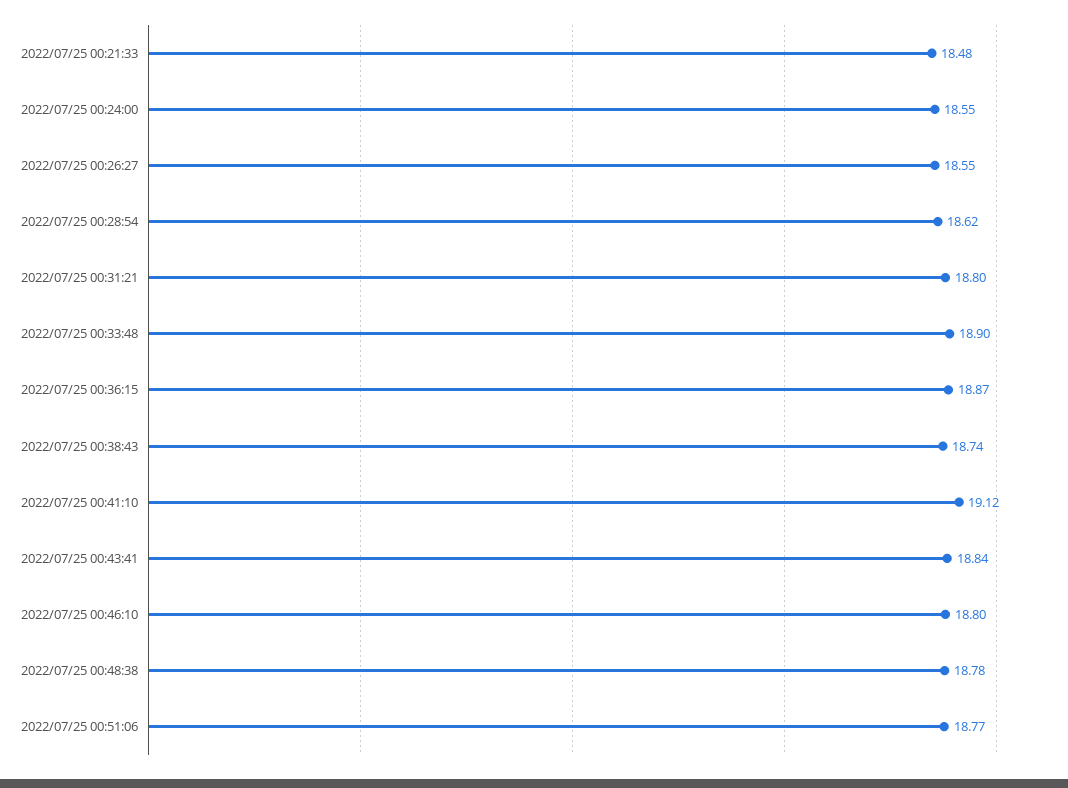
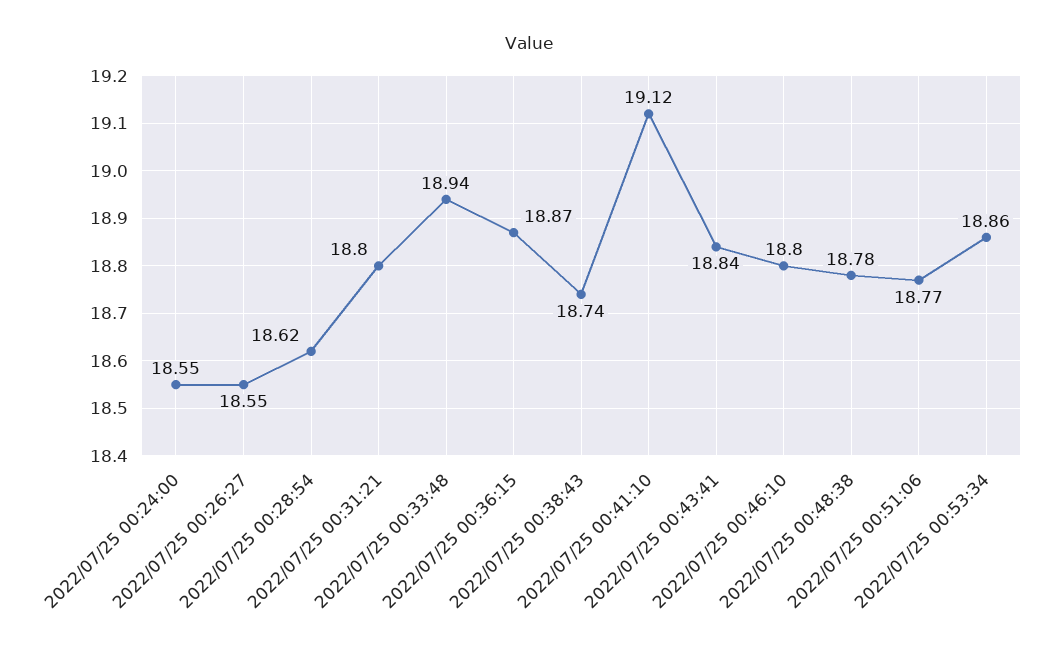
2022/07/25 00:21:33: 18.48 -> none
2022/07/25 00:33:48: 18.9 -> 18.94
2022/07/25 00:53:34: none -> 18.86

